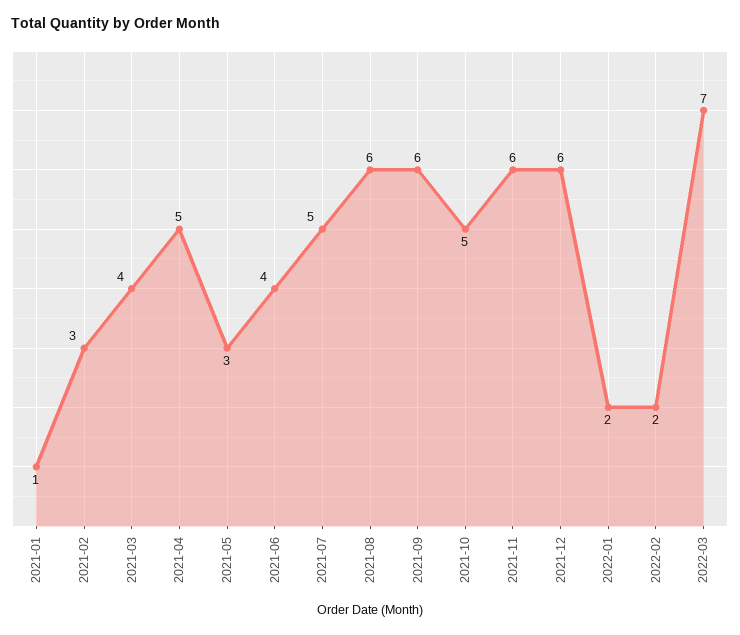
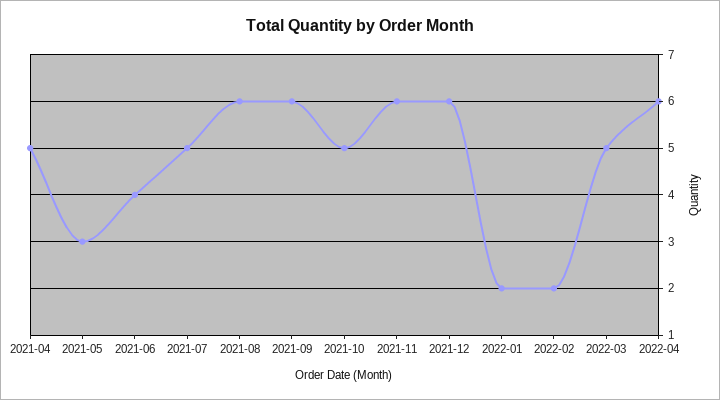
2021-01: 1 -> none
2021-02: 3 -> none
2021-03: 4 -> none
2022-03: 7 -> 5
2022-04: none -> 6

